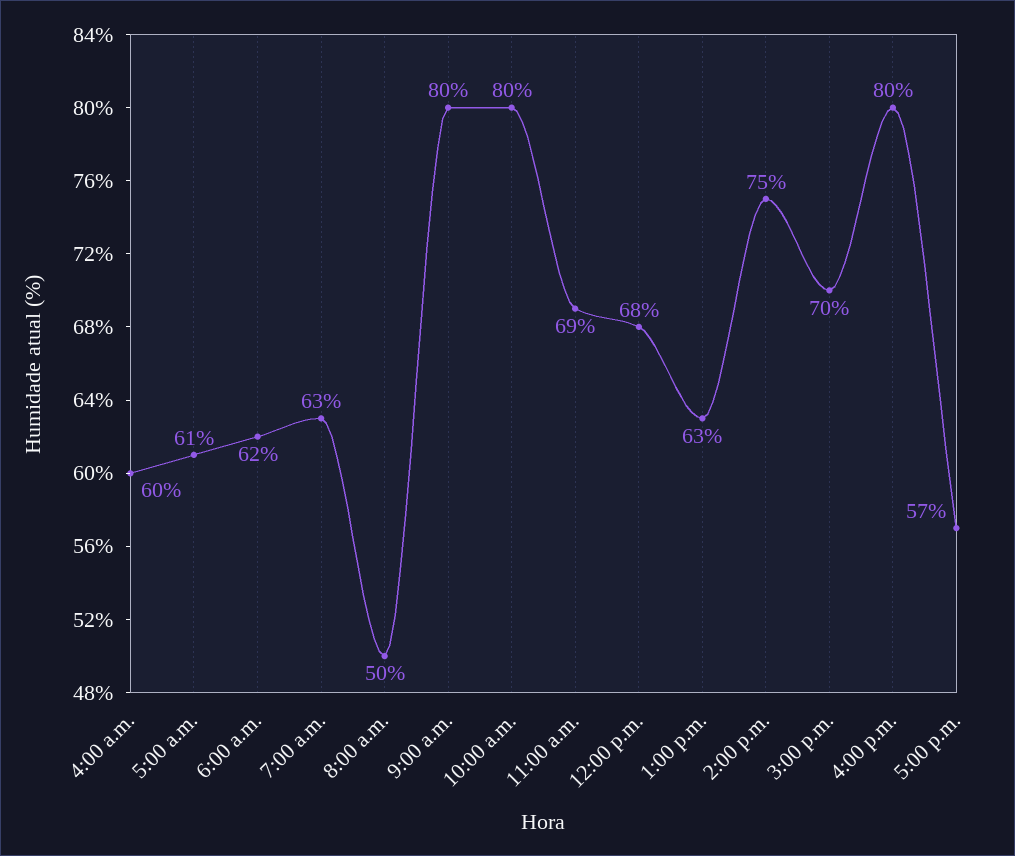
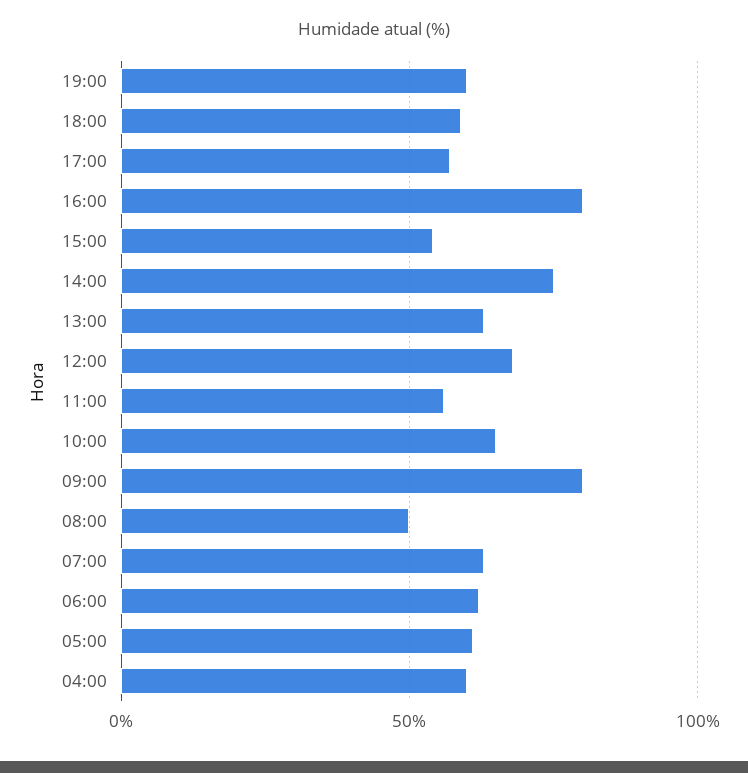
10:00 a.m.: 80 -> 65
11:00 a.m.: 69 -> 55
3:00 p.m.: 70 -> 55
19:00: none -> 60
18:00: none -> 60

